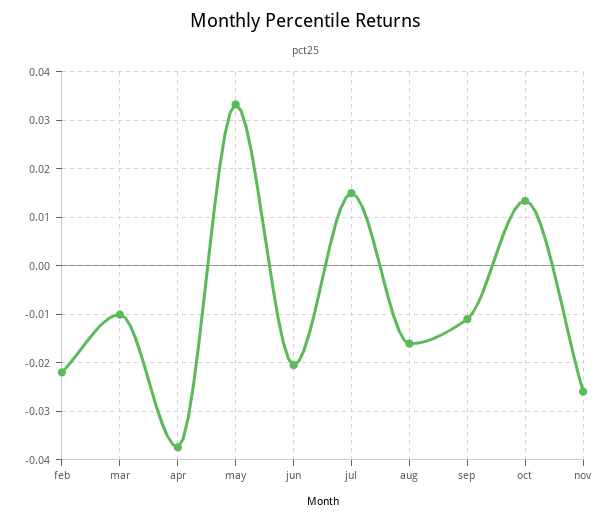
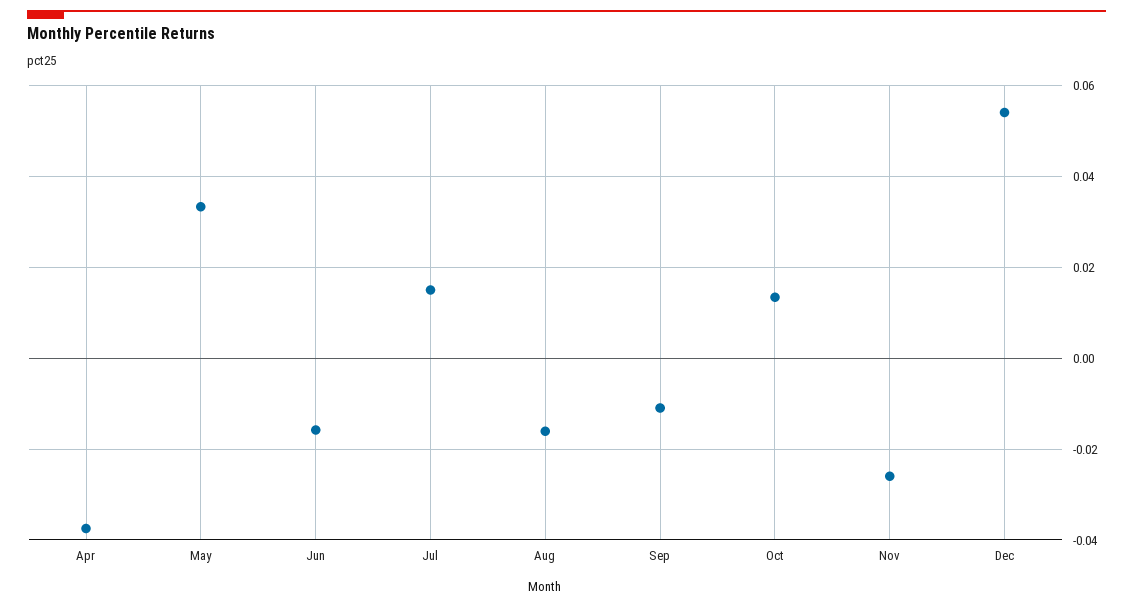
feb: -0.022 -> none
mar: -0.01 -> none
jun: -0.02 -> -0.016
Dec: none -> 0.054

